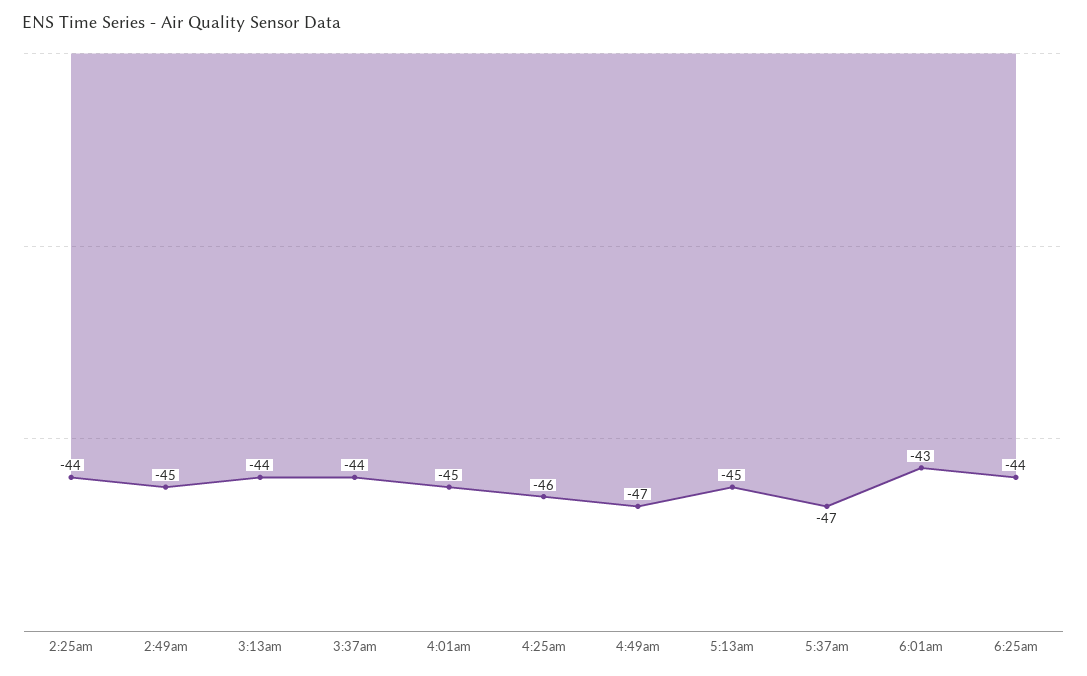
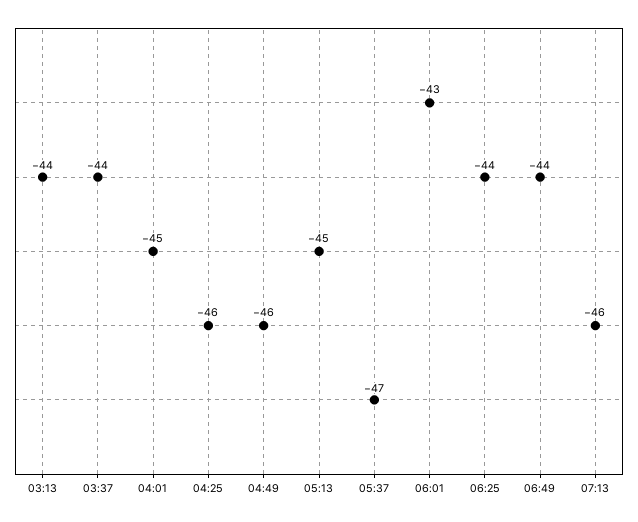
2:25am: -44 -> none
2:49am: -45 -> none
4:49am: -47 -> -46
06:49: none -> -44
07:13: none -> -46

